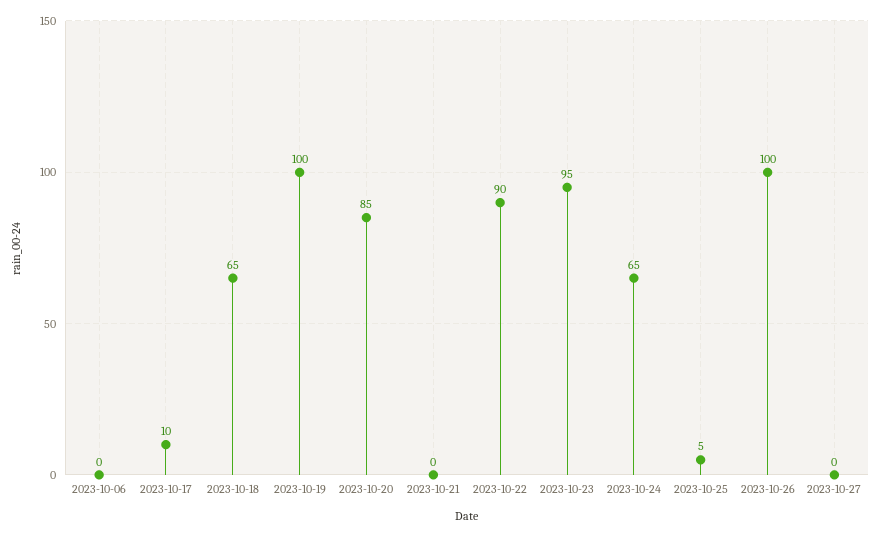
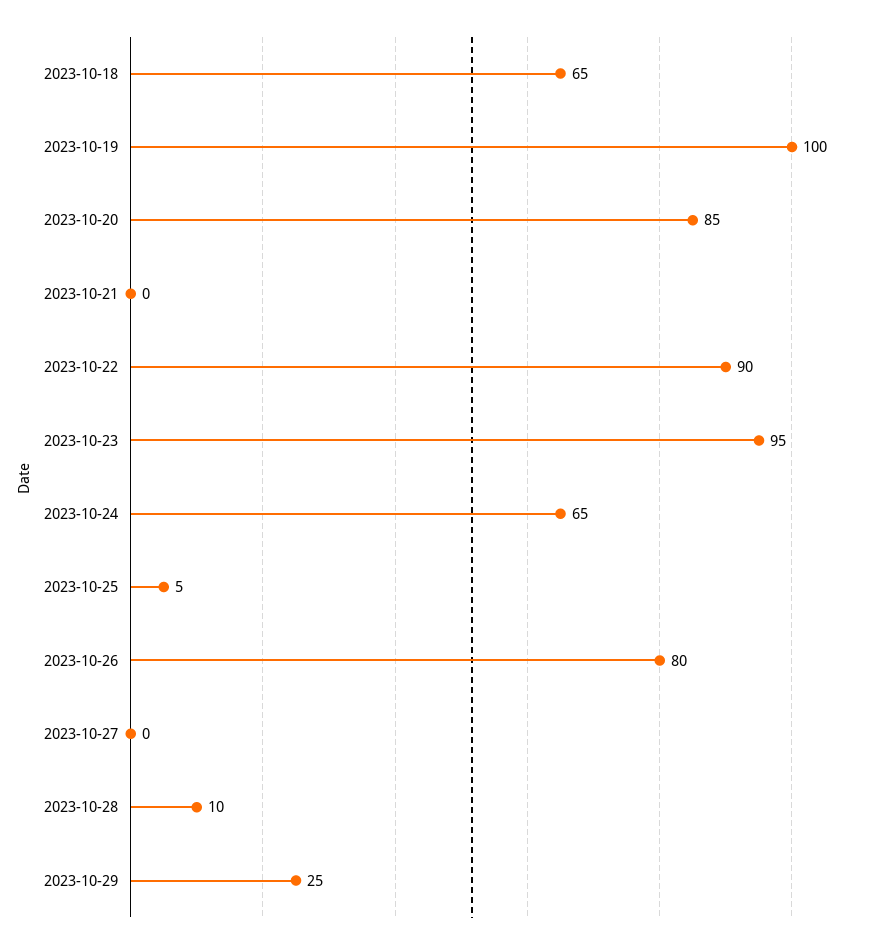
2023-10-06: 0 -> none
2023-10-17: 10 -> none
2023-10-26: 100 -> 80
2023-10-28: none -> 10
2023-10-29: none -> 25

